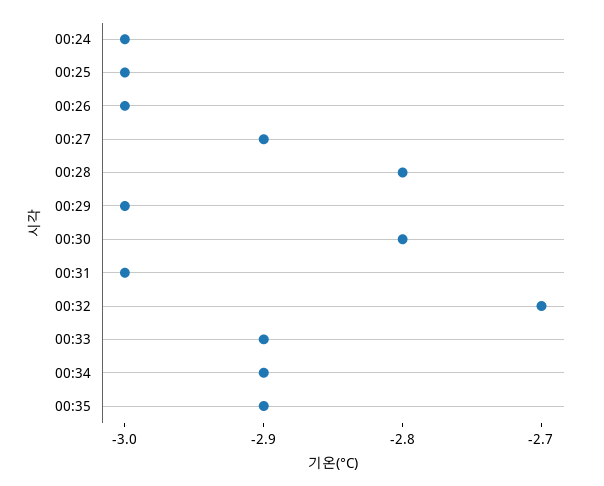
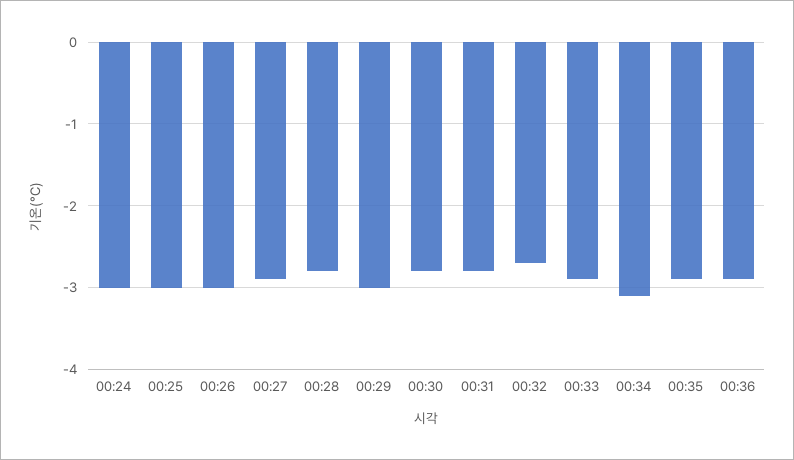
00:31: -3 -> -2.8
00:34: -2.9 -> -3.1
00:36: none -> -2.9

